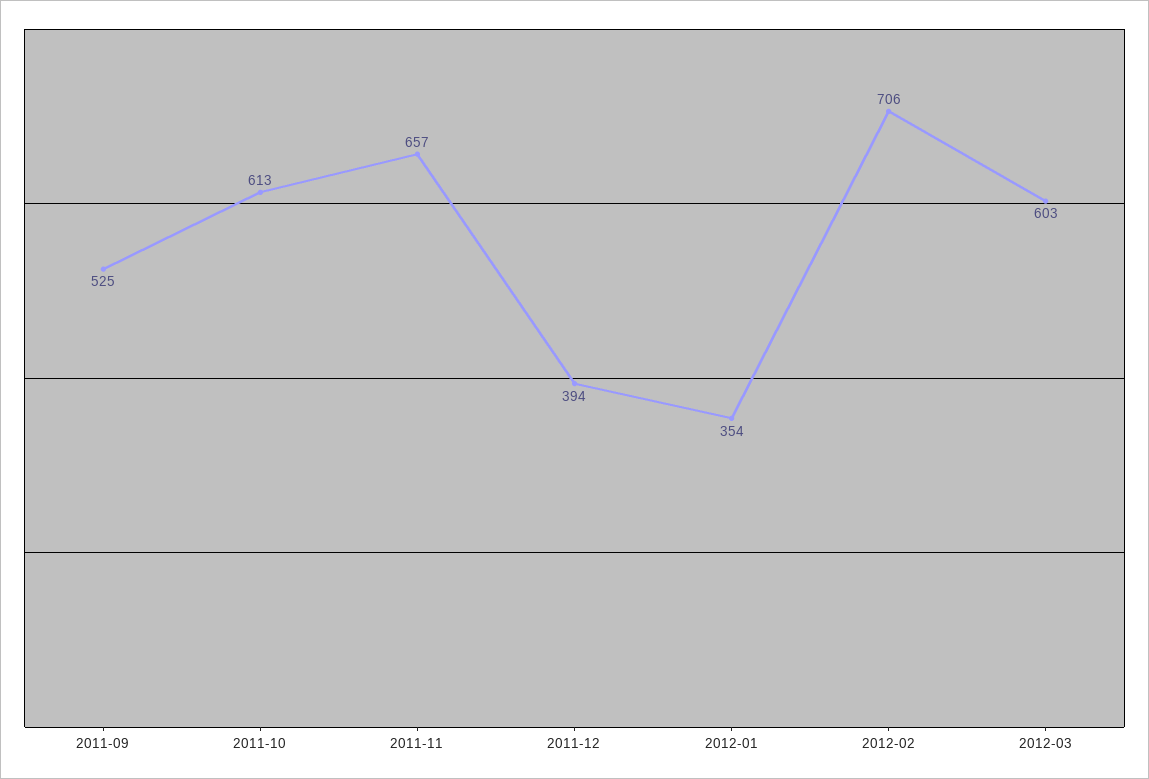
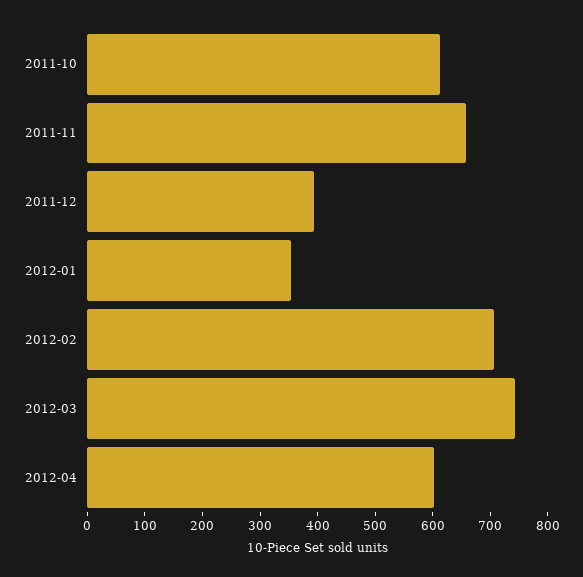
2011-09: 525 -> none
2012-03: 603 -> 740
2012-04: none -> 600

